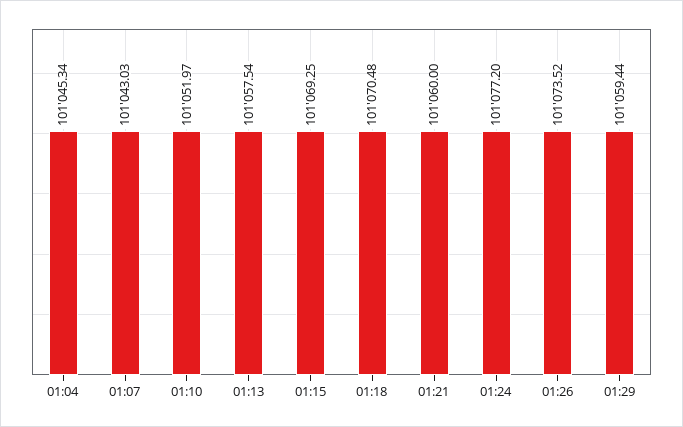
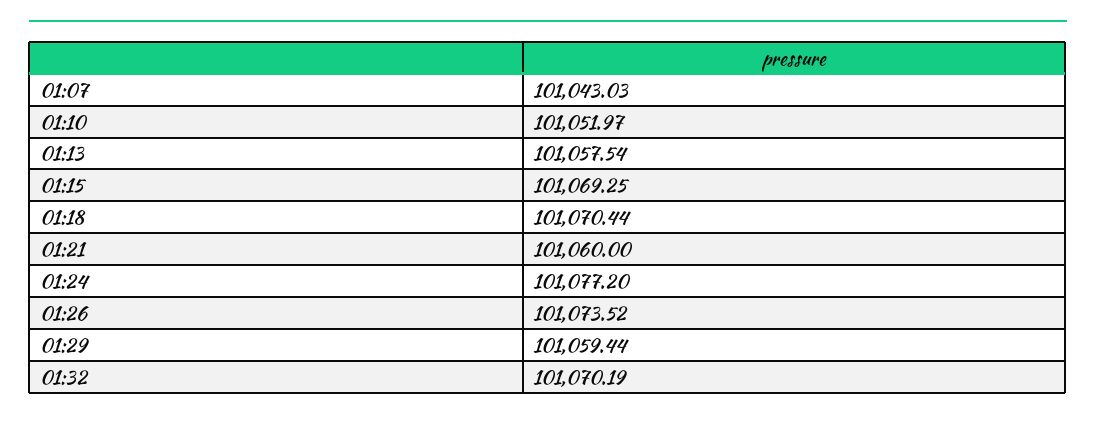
01:04: 101045.34 -> none
01:18: 101070.48 -> 101070.44
01:32: none -> 101070.19

